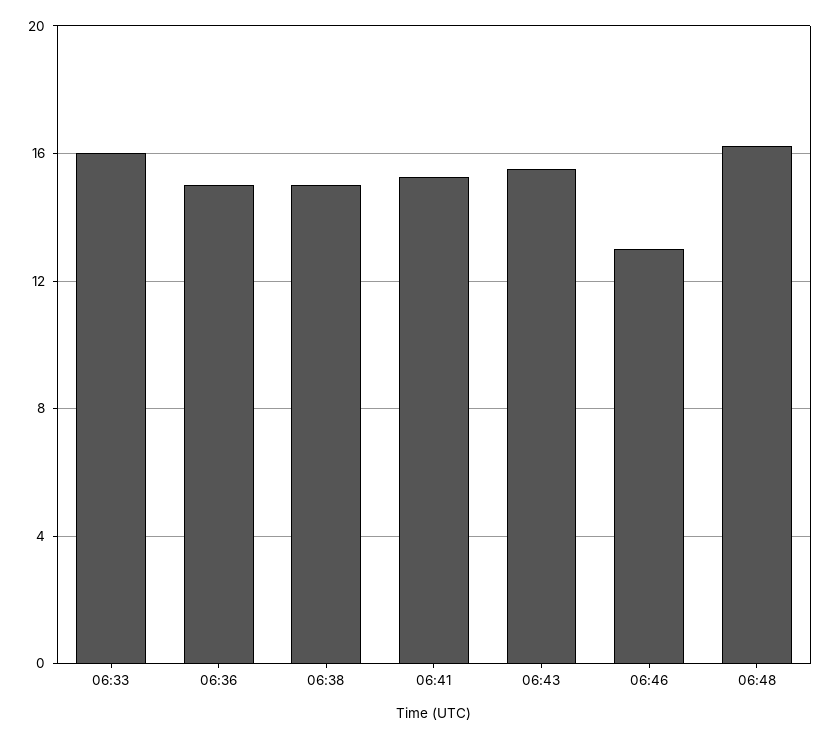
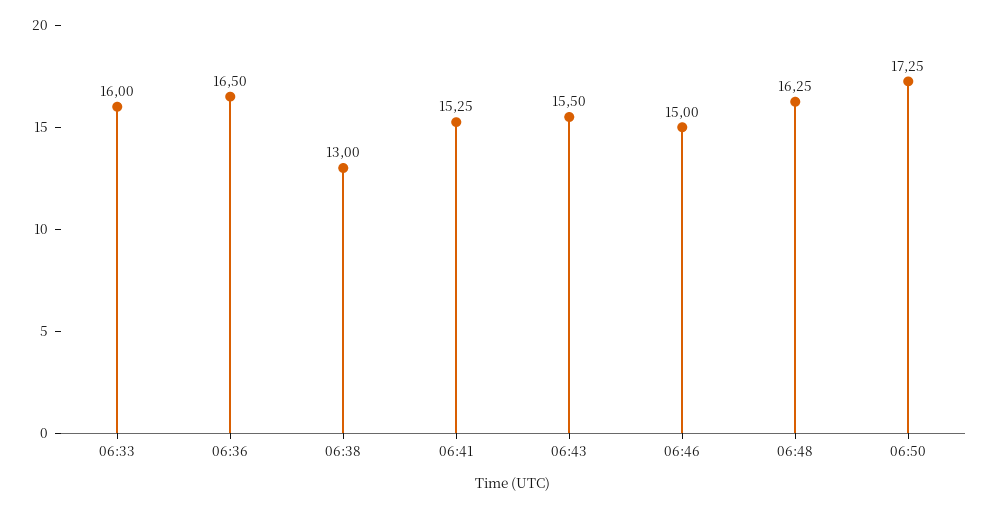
06:36: 15 -> 16.5
06:38: 15 -> 13
06:46: 13 -> 15
06:50: none -> 17.25

